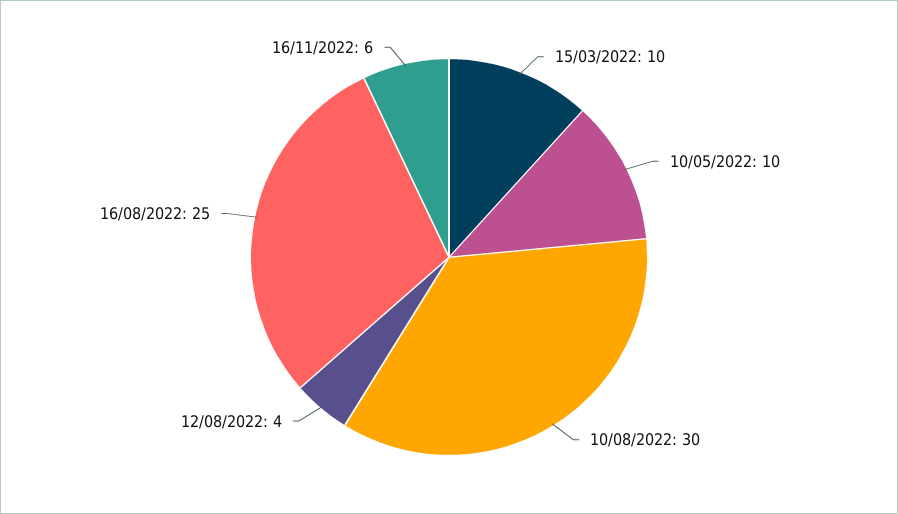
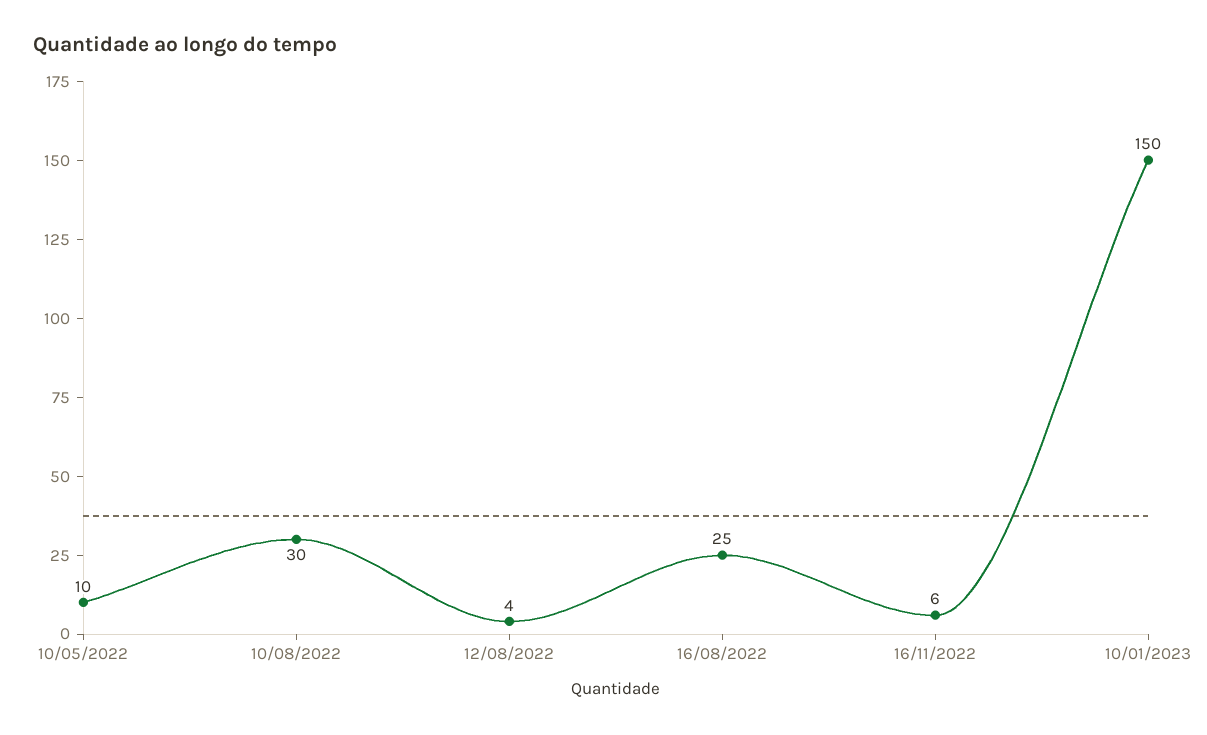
15/03/2022: 10 -> none
10/01/2023: none -> 150

